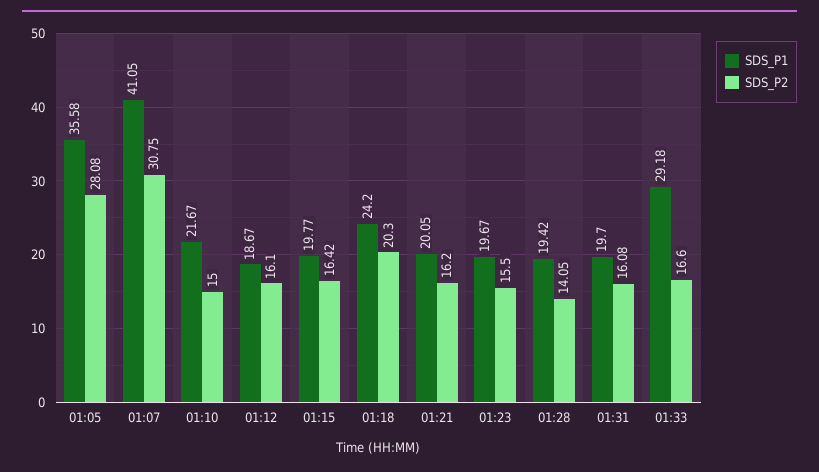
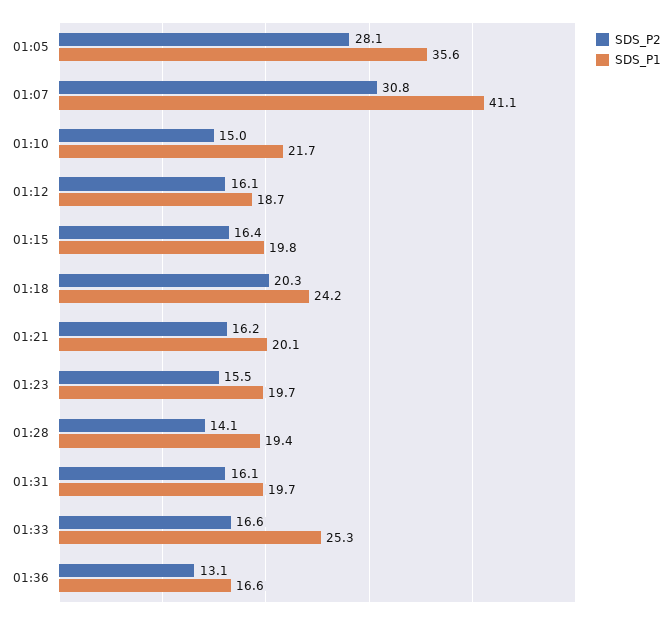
SDS_P1, 01:33: 29.18 -> 25.3
SDS_P2, 01:36: none -> 13.1
SDS_P1, 01:36: none -> 16.6

